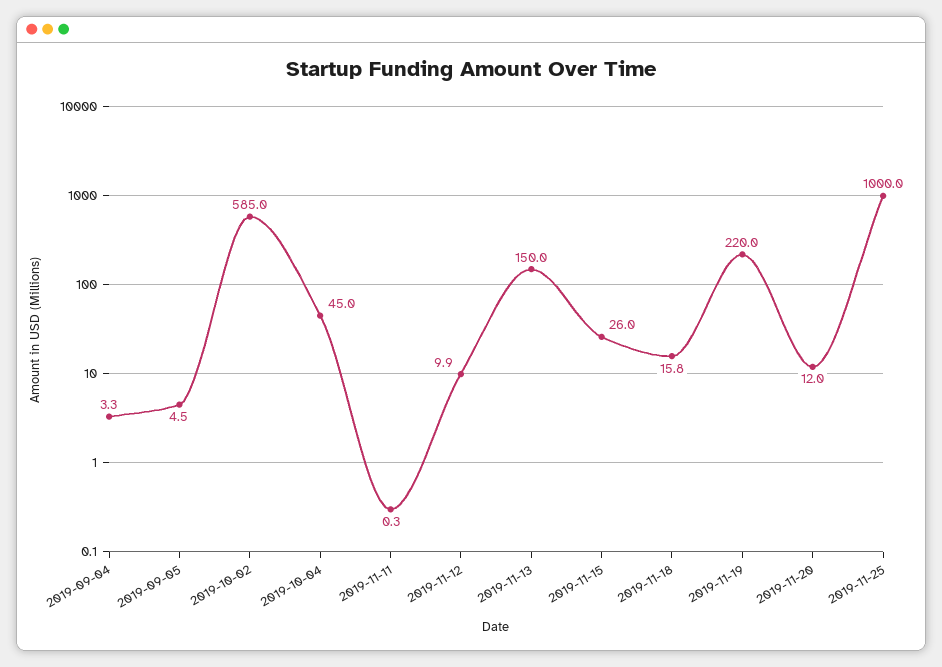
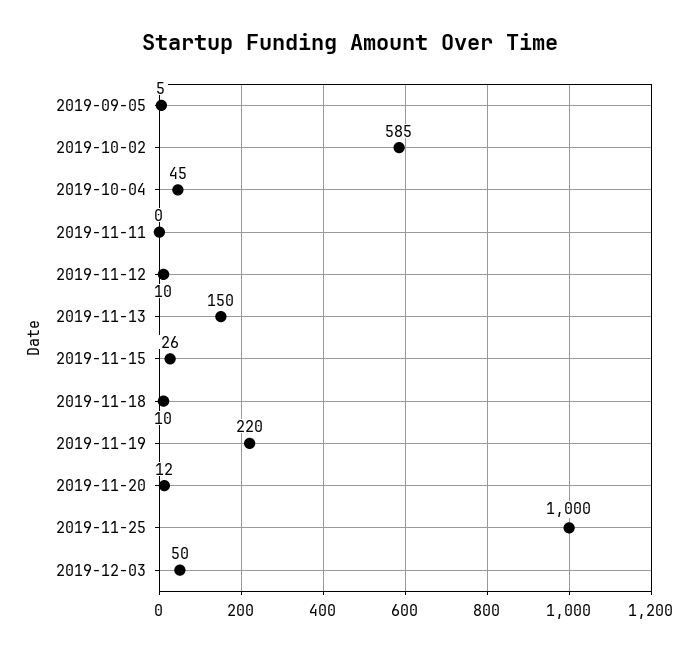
2019-09-04: 3.3 -> none
2019-11-18: 15.8 -> 10
2019-12-03: none -> 50

